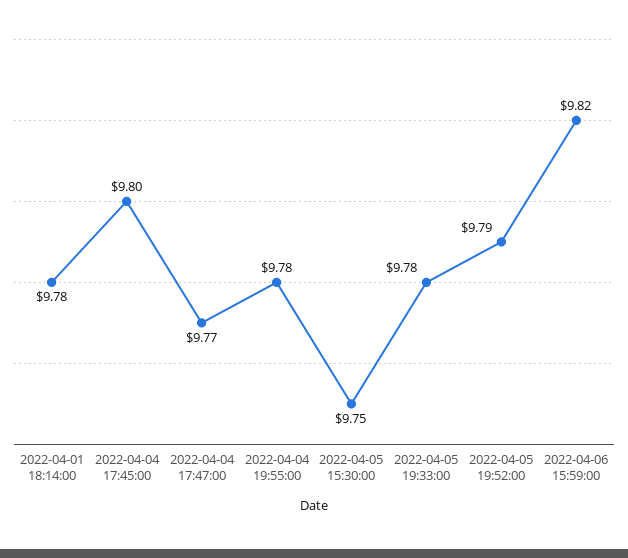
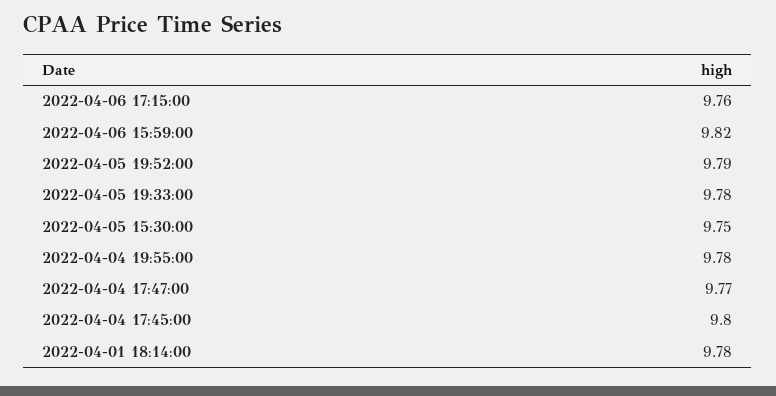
2022-04-06 17:15:00: none -> 9.76

